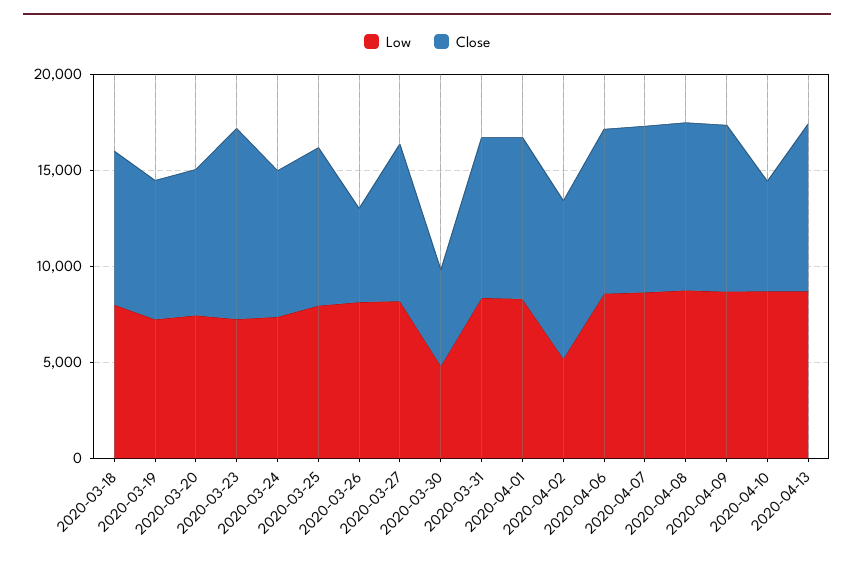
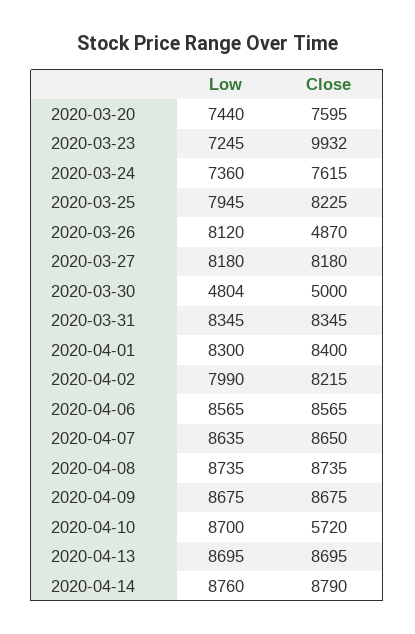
Low, 2020-03-18: 8000 -> none
Close, 2020-03-18: 8000 -> none
Low, 2020-03-19: 7000 -> none
Close, 2020-03-19: 7000 -> none
Low, 2020-04-02: 5000 -> 7990
Low, 2020-04-14: none -> 8760
Close, 2020-04-14: none -> 8790

